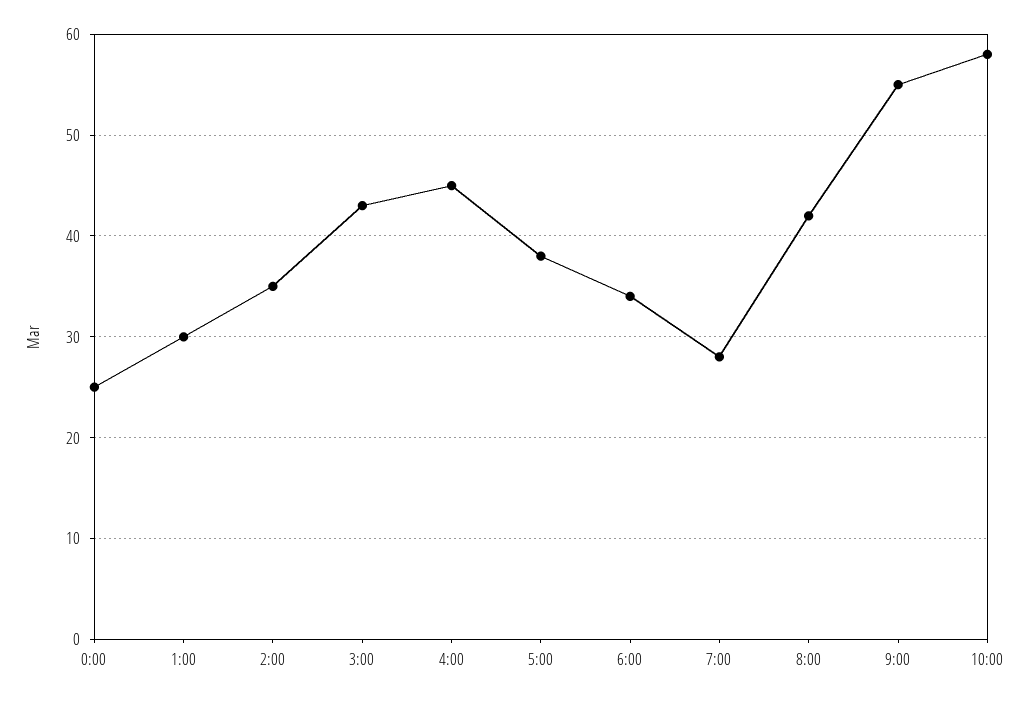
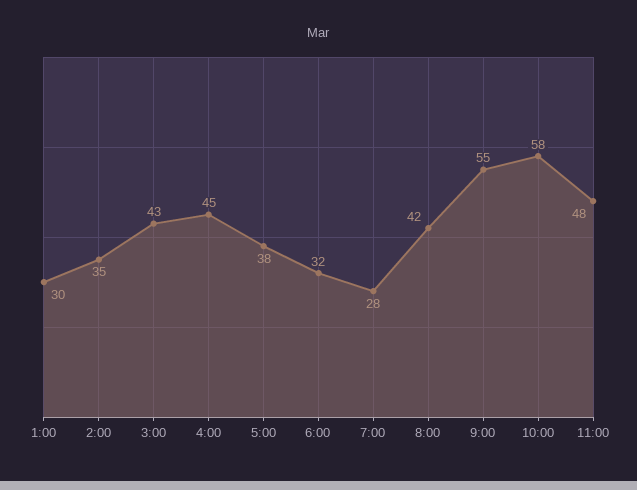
0:00: 25 -> none
6:00: 34 -> 32
11:00: none -> 48

